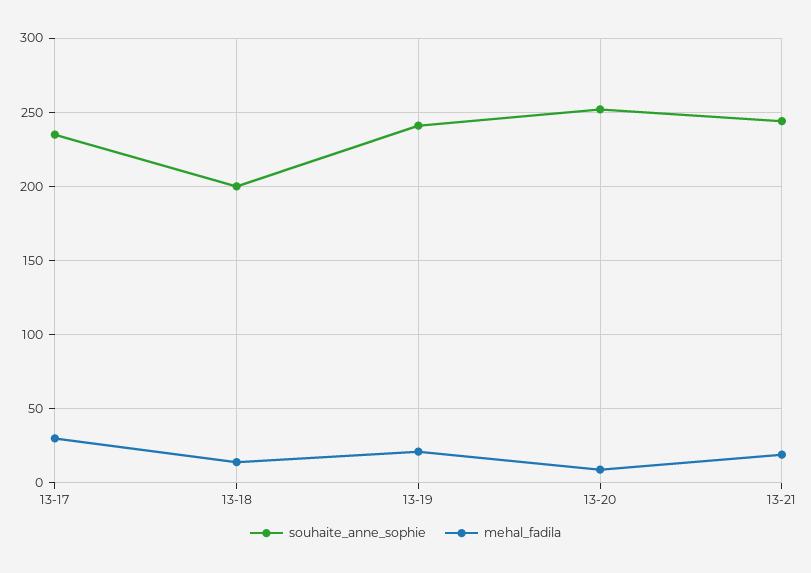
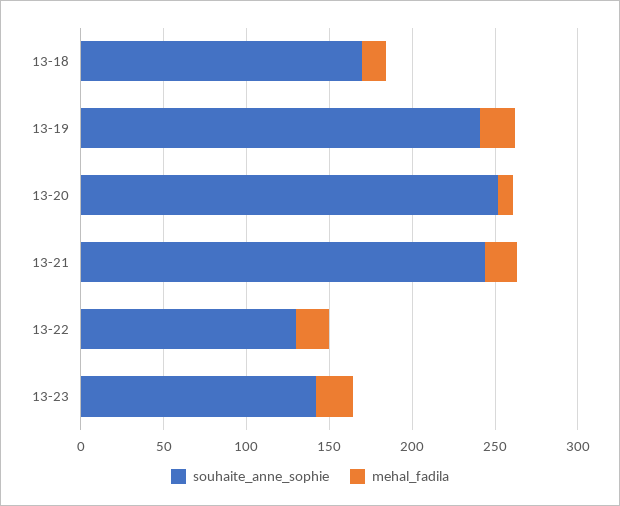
souhaite_anne_sophie, 13-17: 235 -> none
mehal_fadila, 13-17: 30 -> none
souhaite_anne_sophie, 13-18: 200 -> 170
souhaite_anne_sophie, 13-22: none -> 130
mehal_fadila, 13-22: none -> 20
souhaite_anne_sophie, 13-23: none -> 140
mehal_fadila, 13-23: none -> 20

